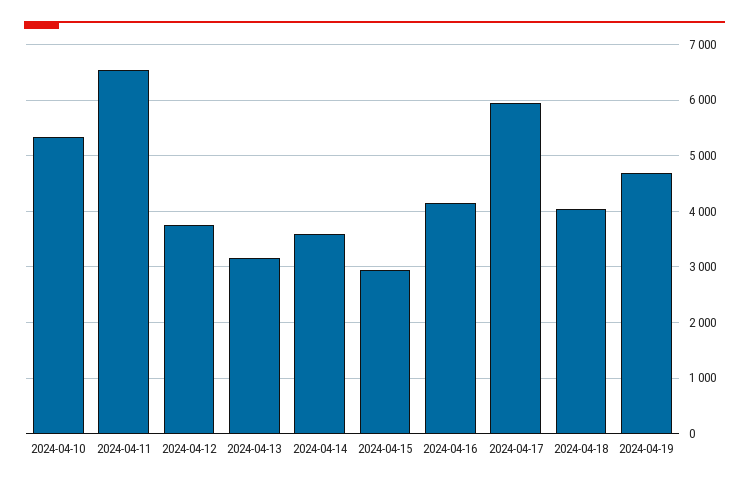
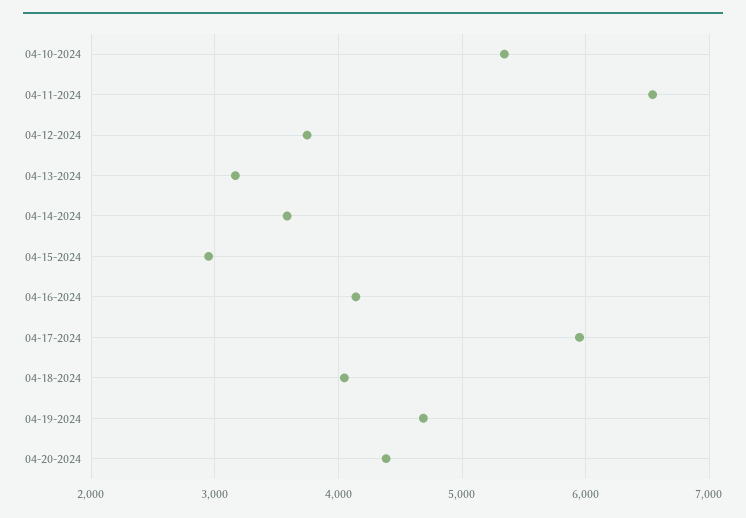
04-20-2024: none -> 4400

